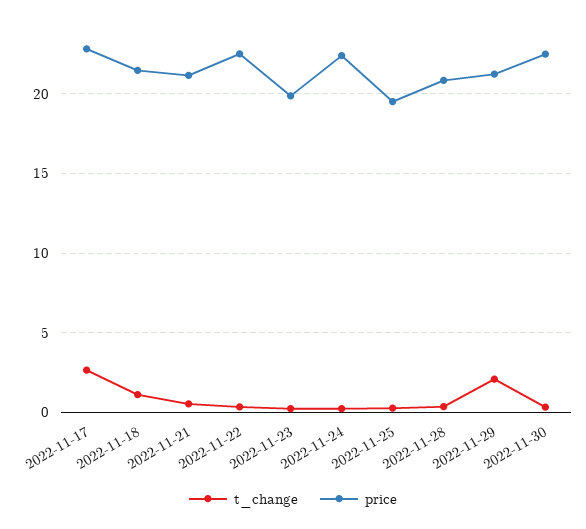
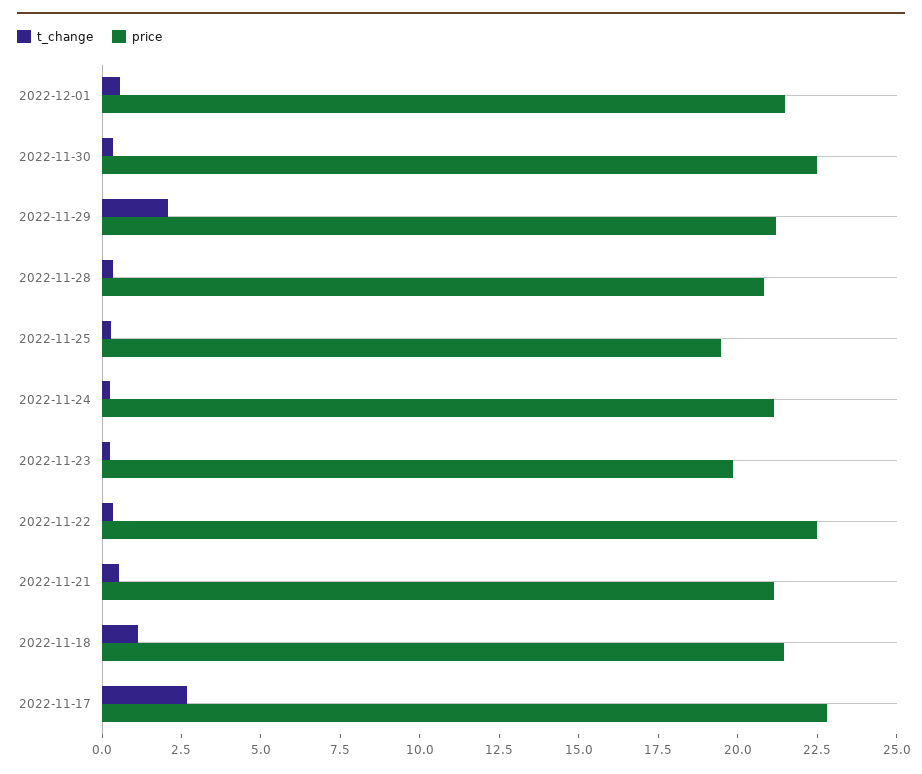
price, 2022-11-24: 22.5 -> 21
t_change, 2022-12-01: none -> 0.5
price, 2022-12-01: none -> 21.5

